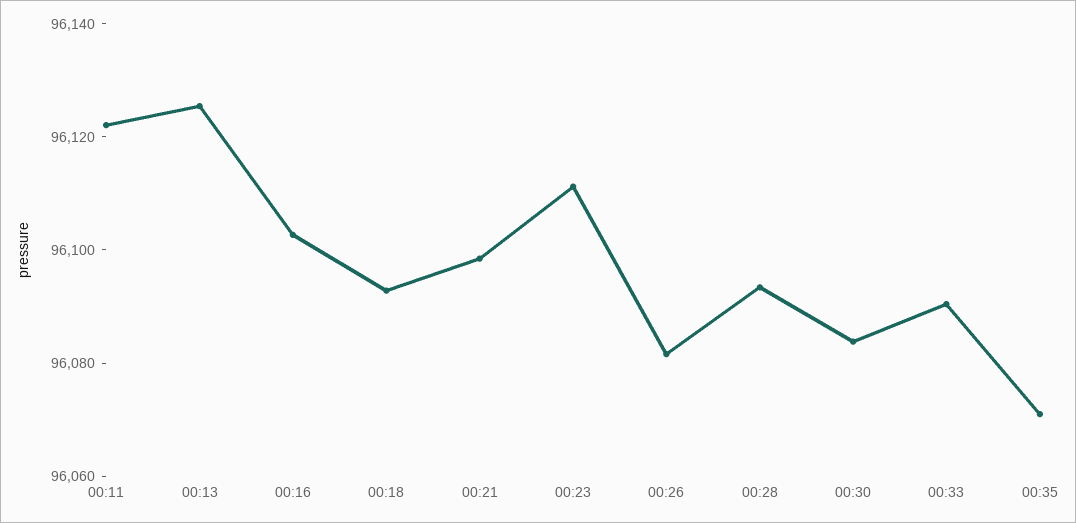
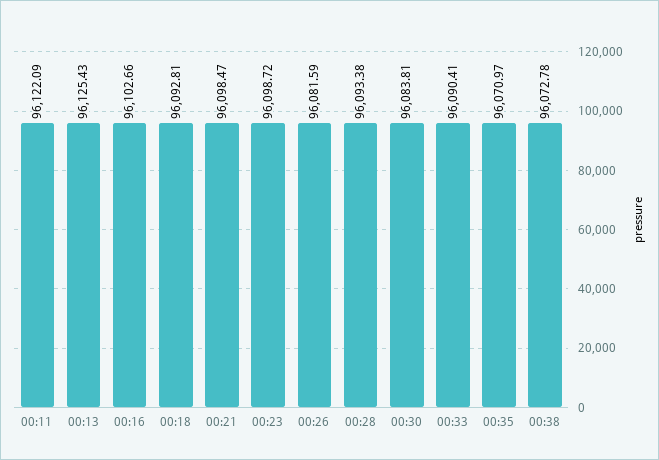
00:23: 96110 -> 96098.72
00:38: none -> 96072.78

